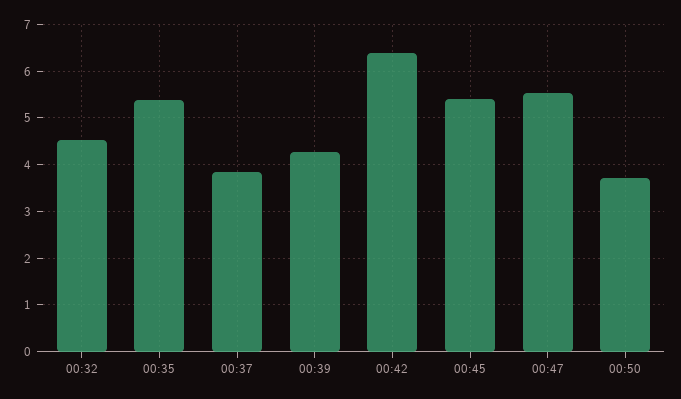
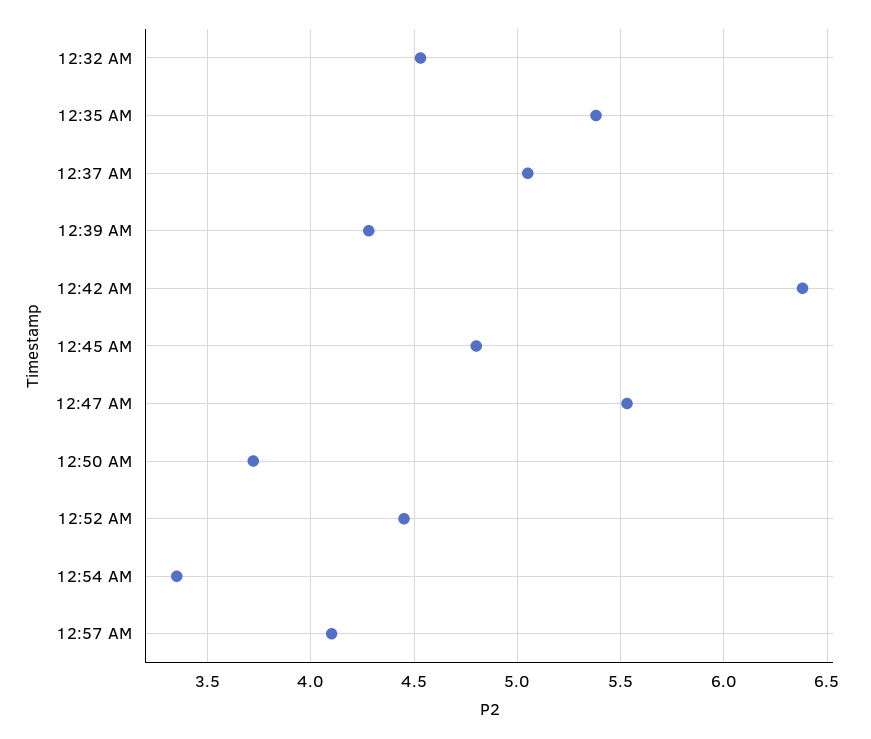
00:37: 3.8 -> 5.05
00:45: 5.4 -> 4.8
12:52 AM: none -> 4.45
12:54 AM: none -> 3.35
12:57 AM: none -> 4.1

